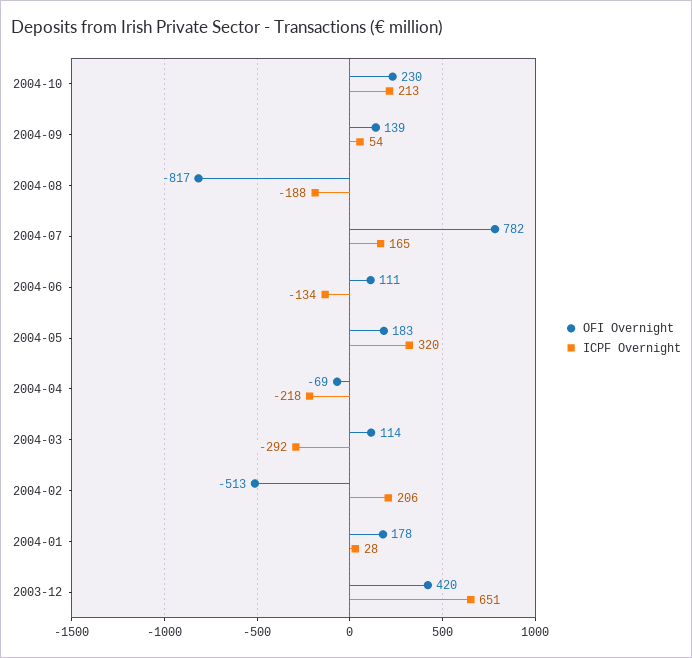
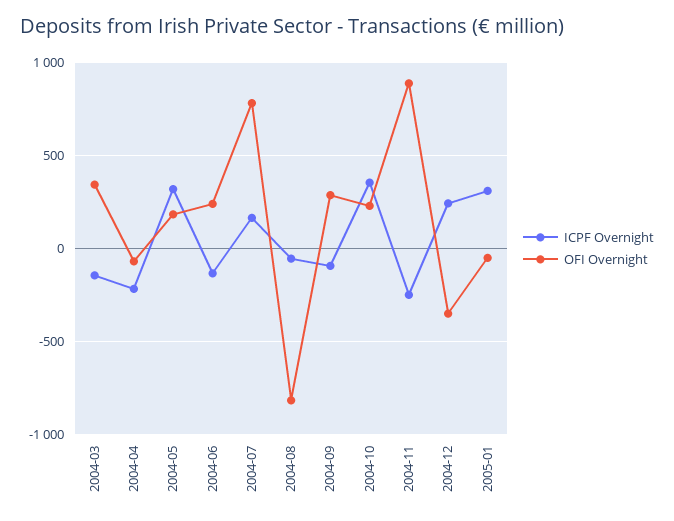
ICPF Overnight, 2004-10: 213 -> 350
OFI Overnight, 2004-09: 139 -> 300
ICPF Overnight, 2004-09: 54 -> -100
ICPF Overnight, 2004-08: -188 -> -50
OFI Overnight, 2004-06: 111 -> 250
OFI Overnight, 2004-03: 114 -> 350
ICPF Overnight, 2004-03: -292 -> -150
OFI Overnight, 2004-02: -513 -> none
ICPF Overnight, 2004-02: 206 -> none
OFI Overnight, 2004-01: 178 -> none
ICPF Overnight, 2004-01: 28 -> none
OFI Overnight, 2003-12: 420 -> none
ICPF Overnight, 2003-12: 651 -> none
ICPF Overnight, 2004-11: none -> -250
OFI Overnight, 2004-11: none -> 900
ICPF Overnight, 2004-12: none -> 250
OFI Overnight, 2004-12: none -> -350
ICPF Overnight, 2005-01: none -> 300
OFI Overnight, 2005-01: none -> -50

